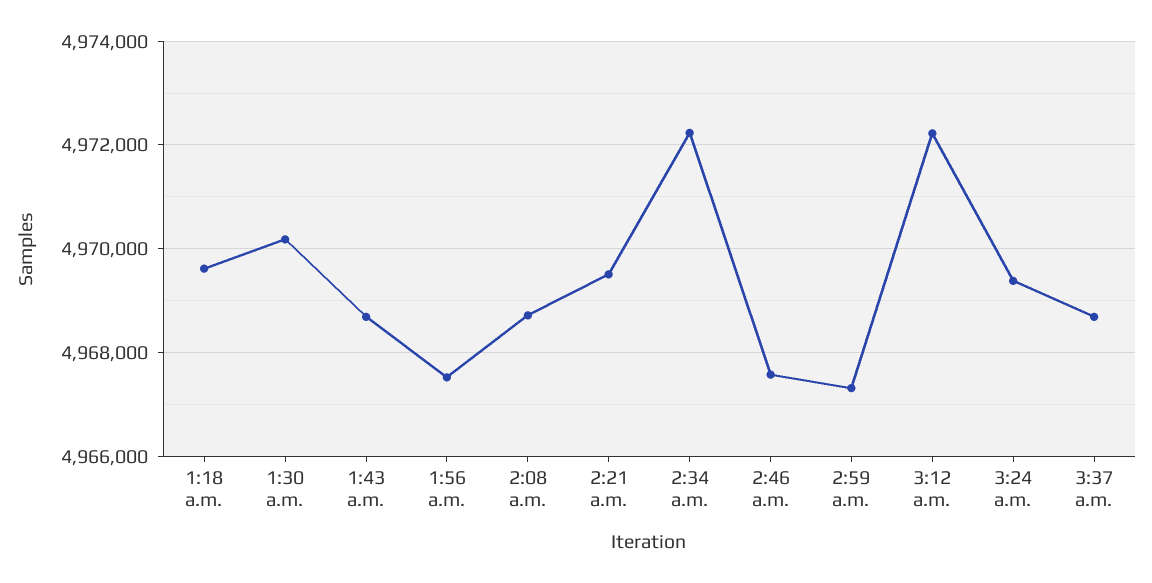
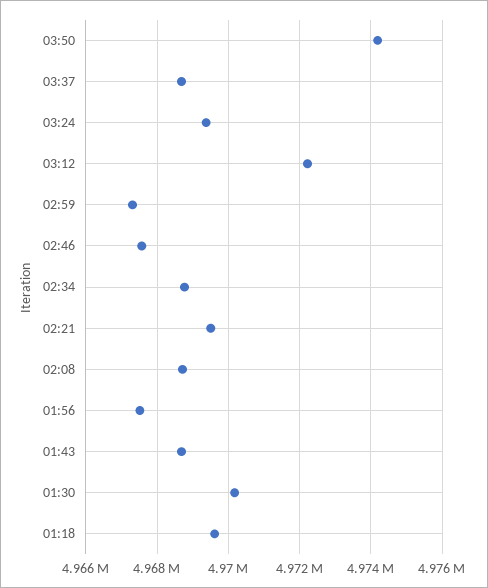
2:34 a.m.: 4972200 -> 4968800
03:50: none -> 4974200

